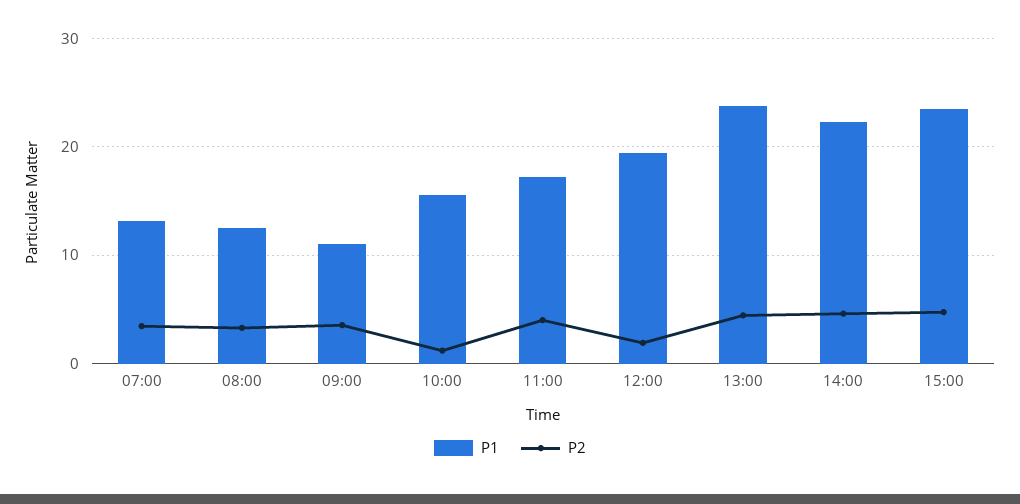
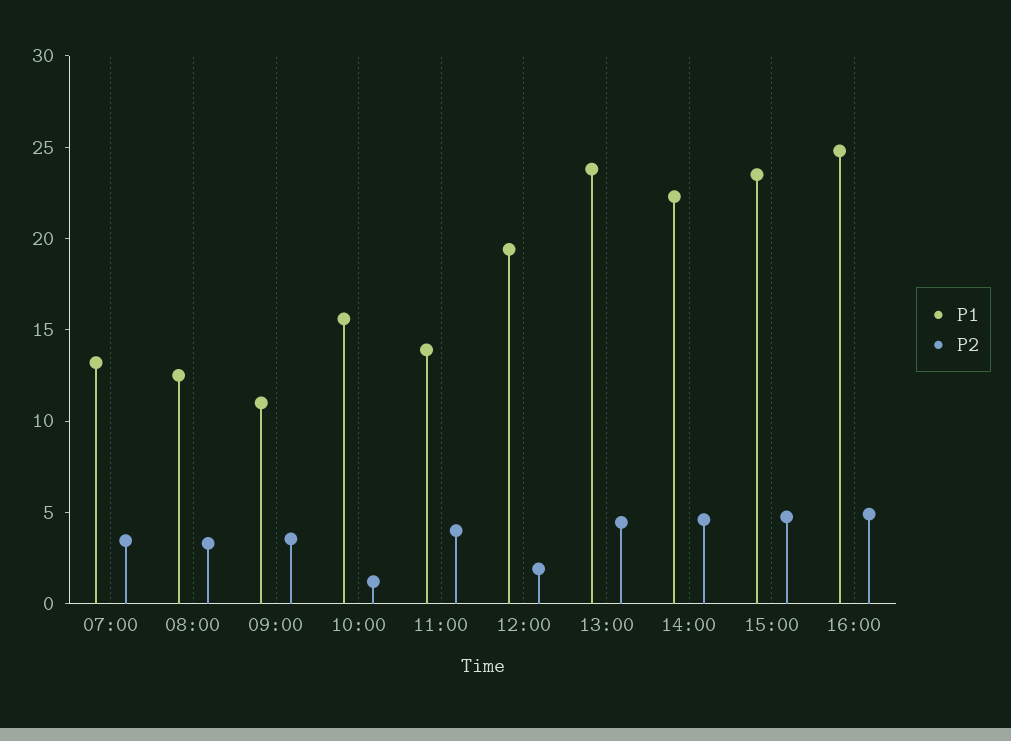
P1, 11:00: 17 -> 14
P1, 16:00: none -> 25
P2, 16:00: none -> 5

